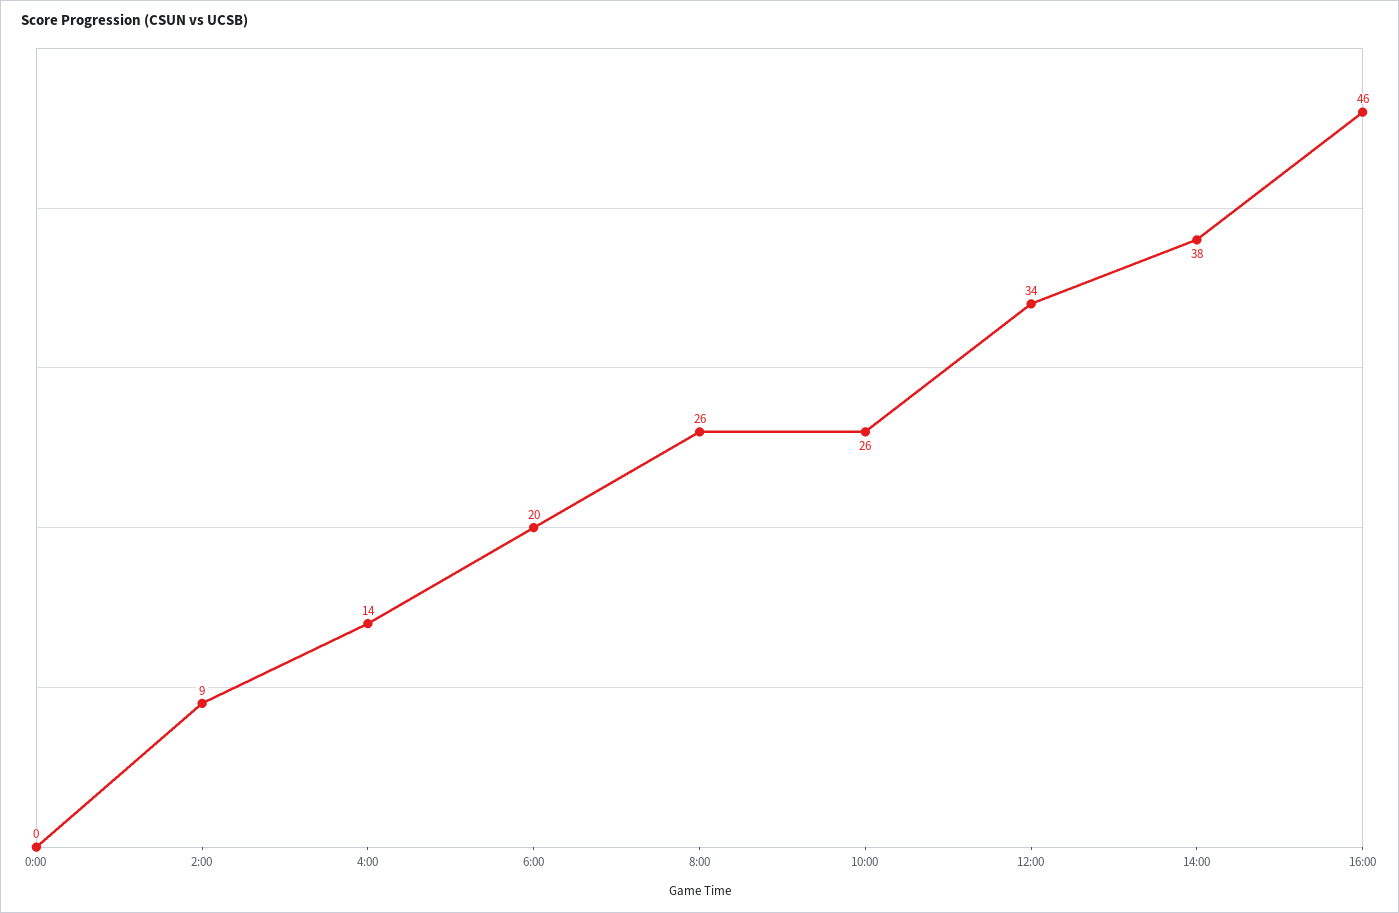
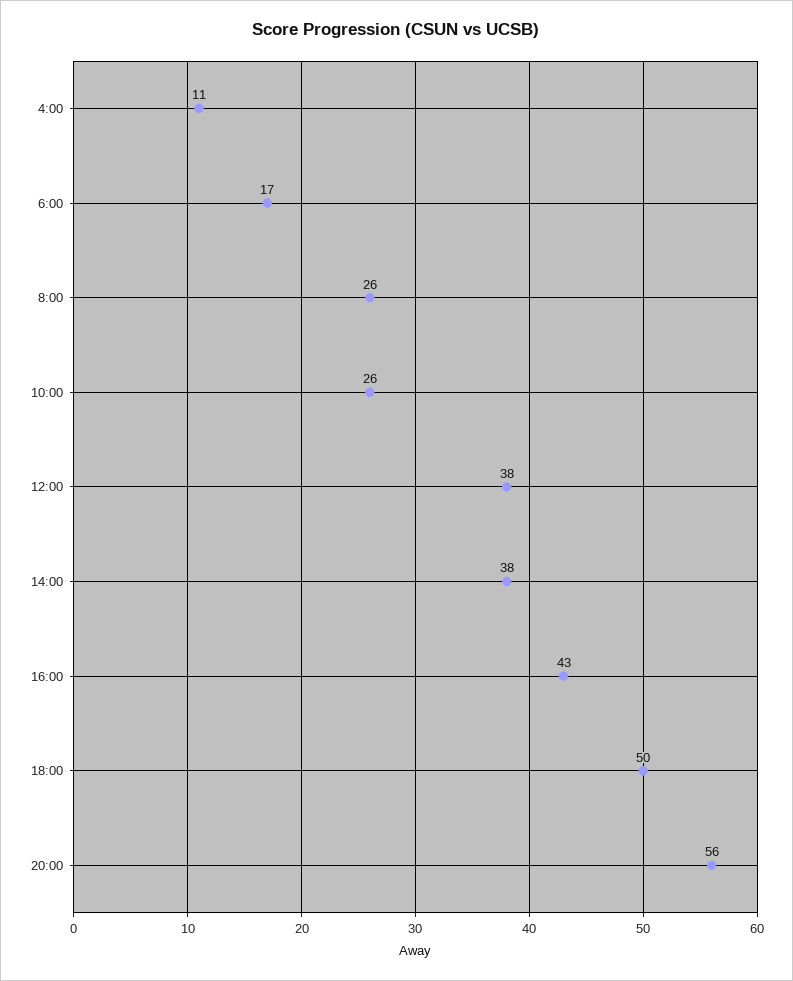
0:00: 0 -> none
2:00: 9 -> none
4:00: 14 -> 11
6:00: 20 -> 17
12:00: 34 -> 38
16:00: 46 -> 43
18:00: none -> 50
20:00: none -> 56

